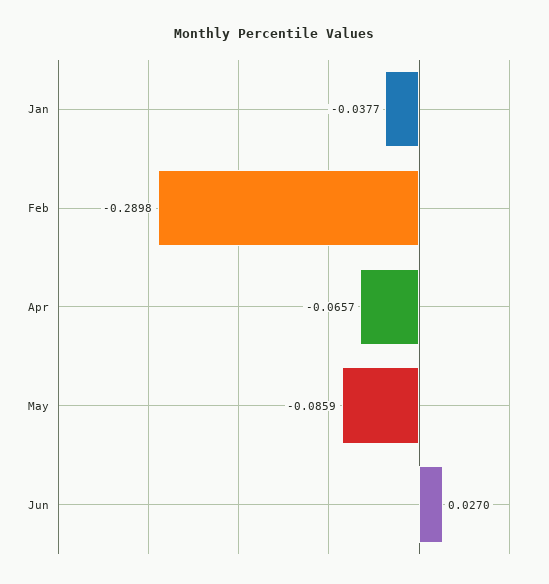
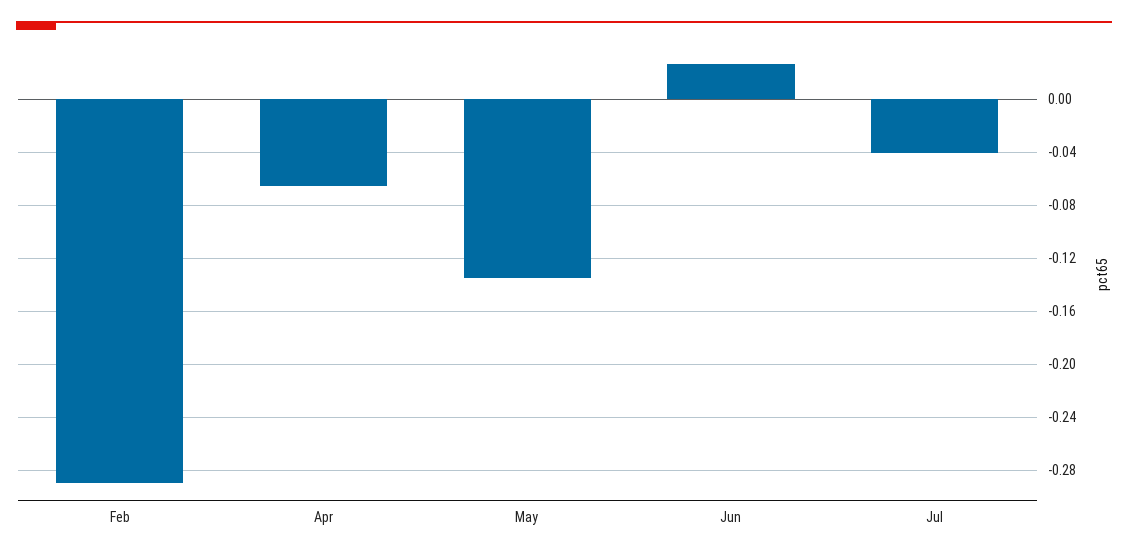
Jan: -0.0377 -> none
May: -0.0859 -> -0.135
Jul: none -> -0.04

